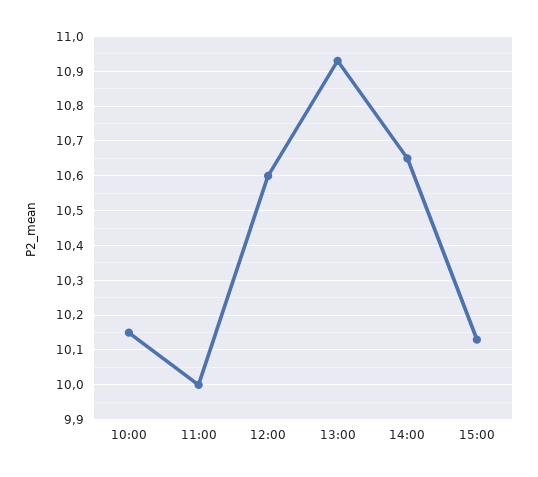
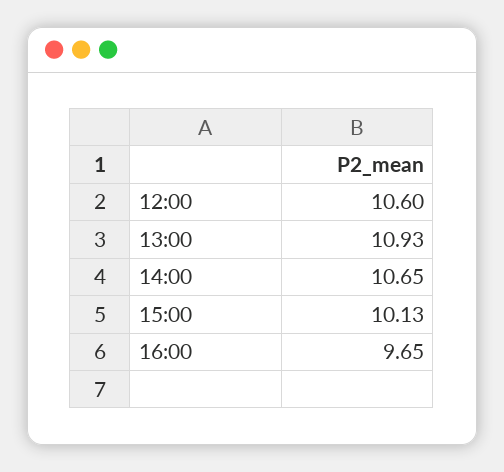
10:00: 10.15 -> none
11:00: 10 -> none
16:00: none -> 9.65

